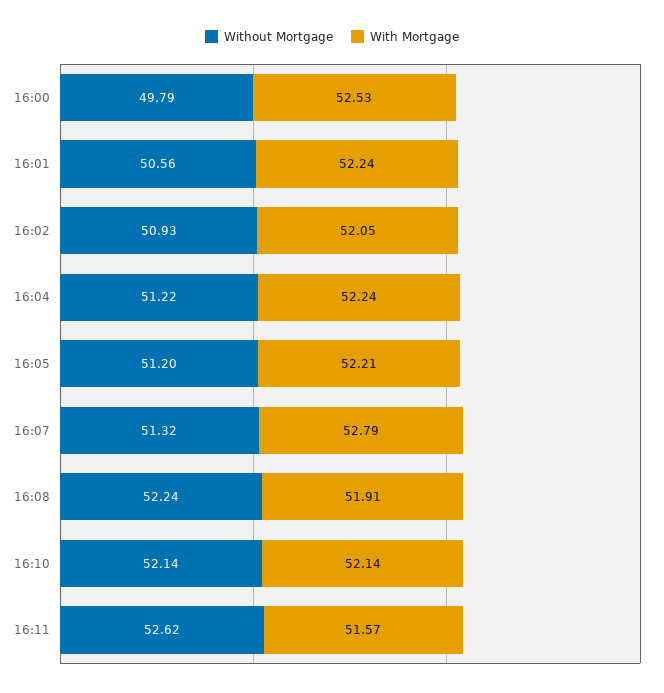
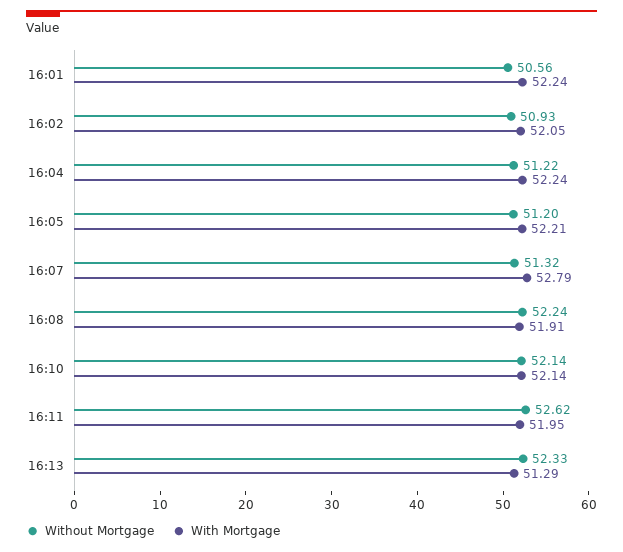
Without Mortgage, 16:00: 49.79 -> none
With Mortgage, 16:00: 52.53 -> none
With Mortgage, 16:11: 51.57 -> 51.95
Without Mortgage, 16:13: none -> 52.33
With Mortgage, 16:13: none -> 51.29

